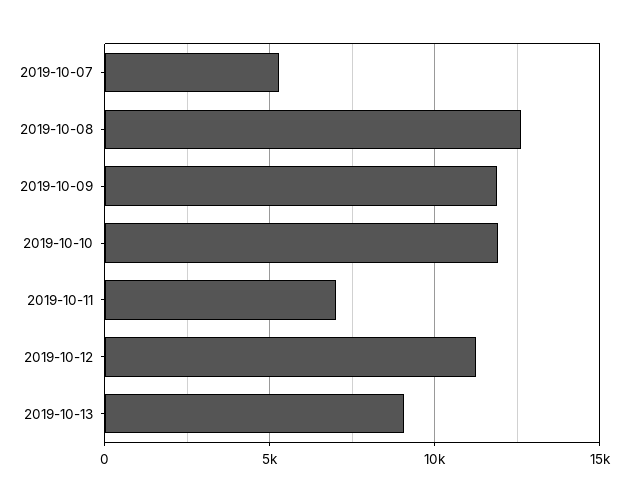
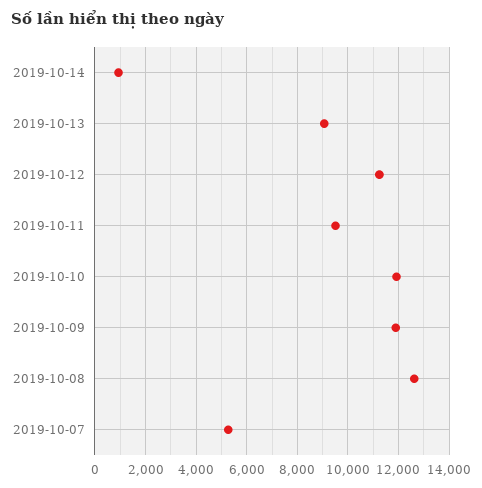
2019-10-11: 7000 -> 9500
2019-10-14: none -> 1000

